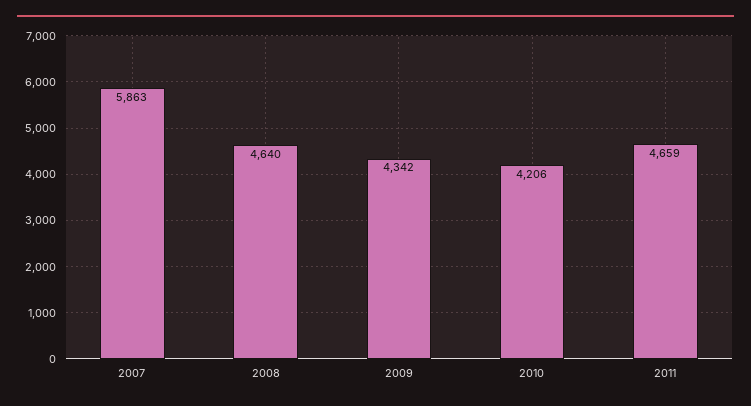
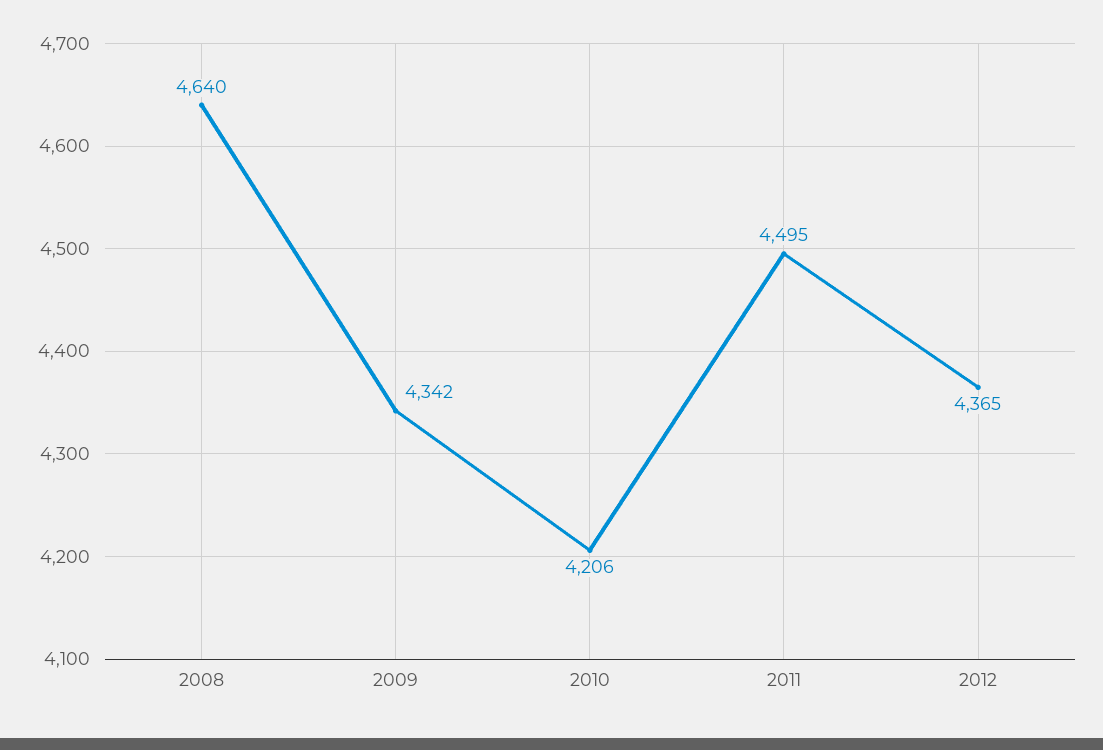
2007: 5863 -> none
2011: 4659 -> 4495
2012: none -> 4365

